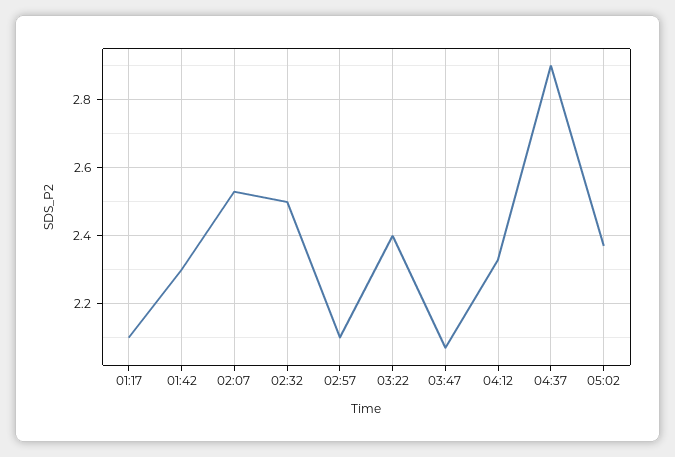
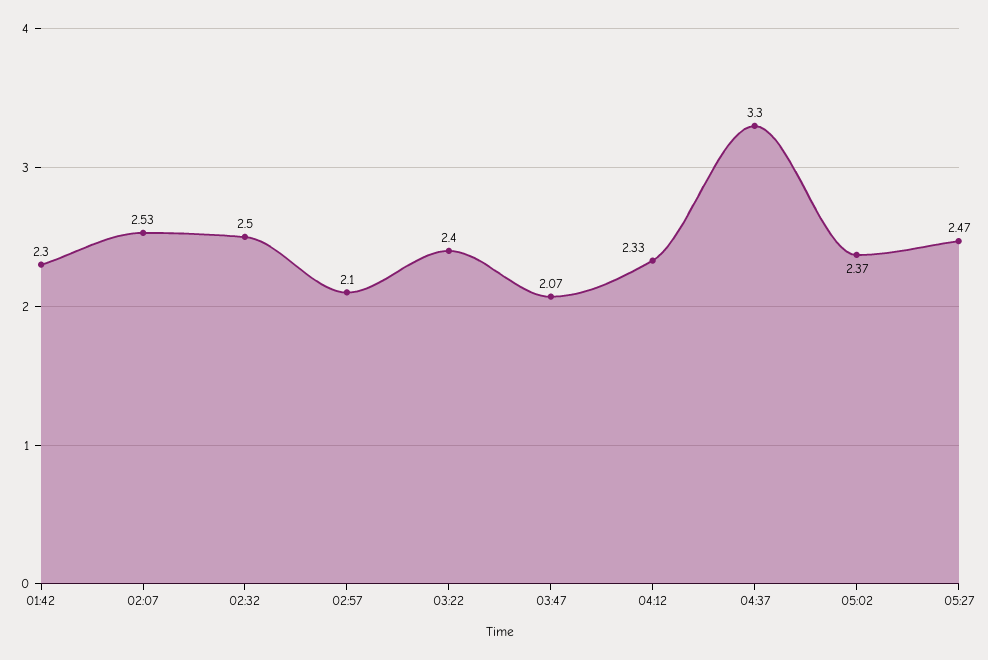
01:17: 2.1 -> none
04:37: 2.9 -> 3.3
05:27: none -> 2.47

